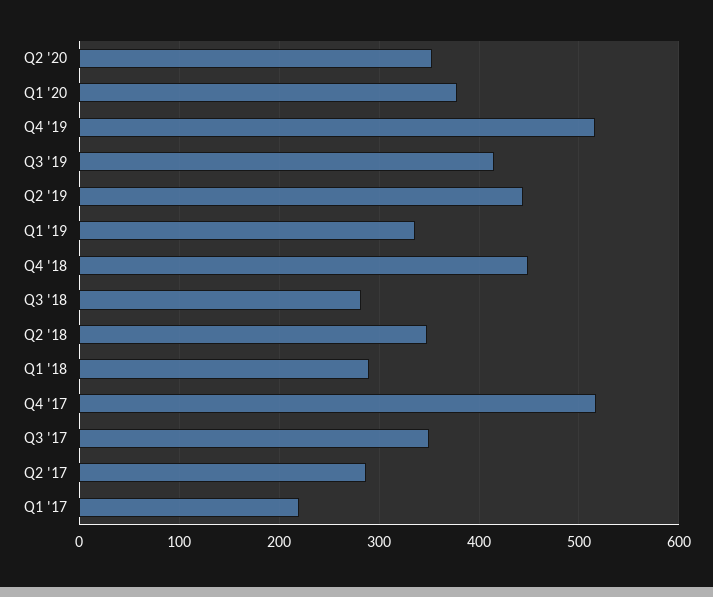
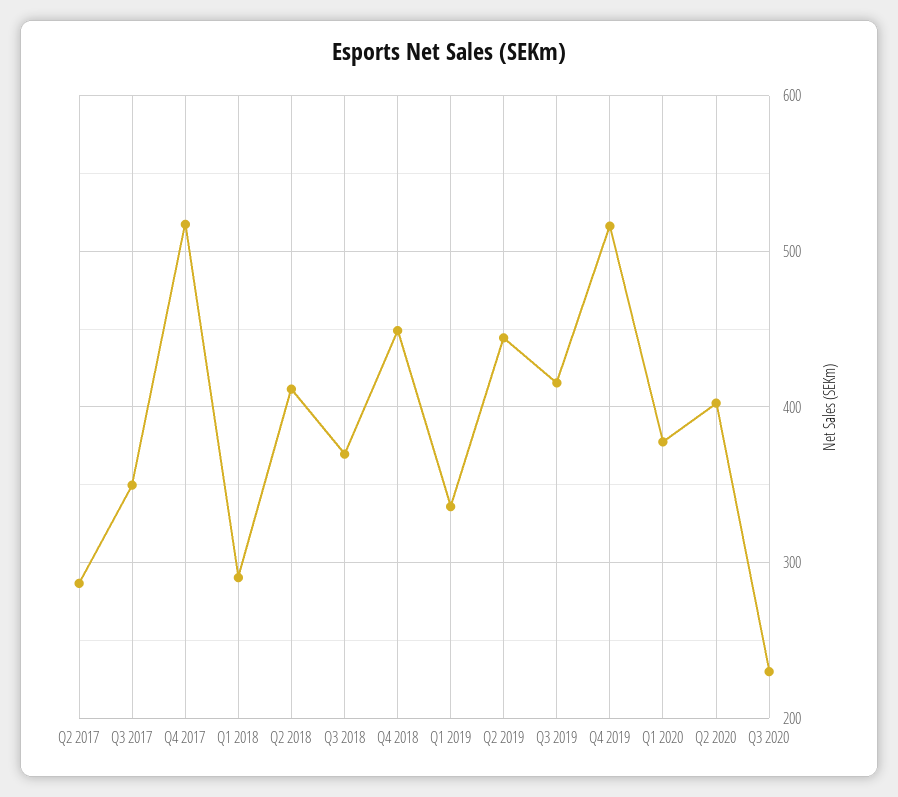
Q2 '20: 350 -> 400
Q3 '18: 280 -> 370
Q2 '18: 350 -> 410
Q1 '17: 220 -> none
Q3 2020: none -> 230

